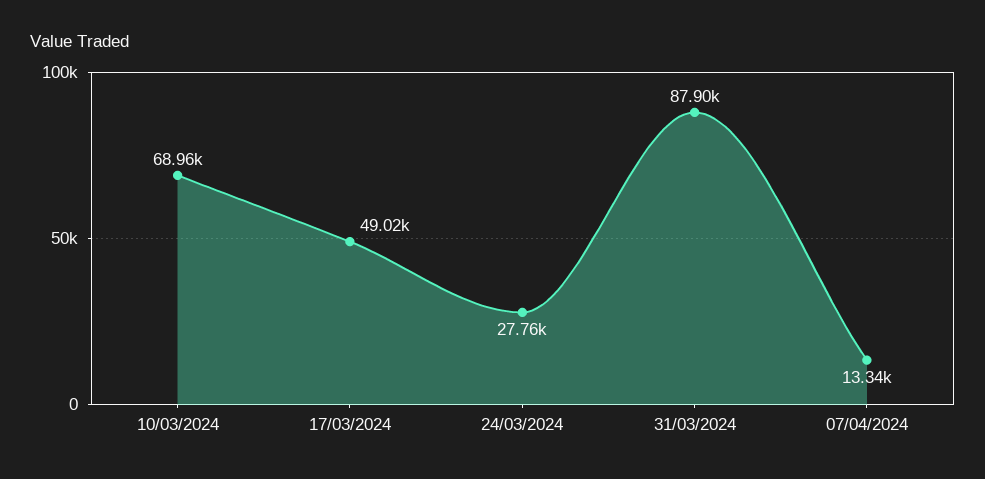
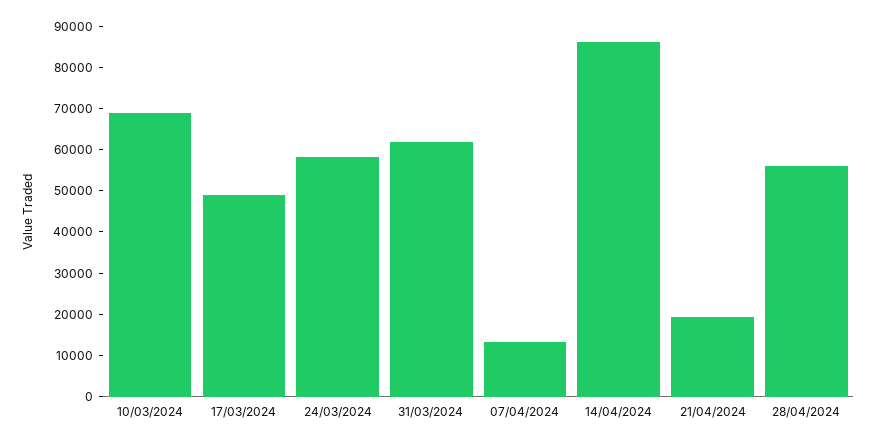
24/03/2024: 27760 -> 58000
31/03/2024: 87900 -> 62000
14/04/2024: none -> 86000
21/04/2024: none -> 20000
28/04/2024: none -> 56000

